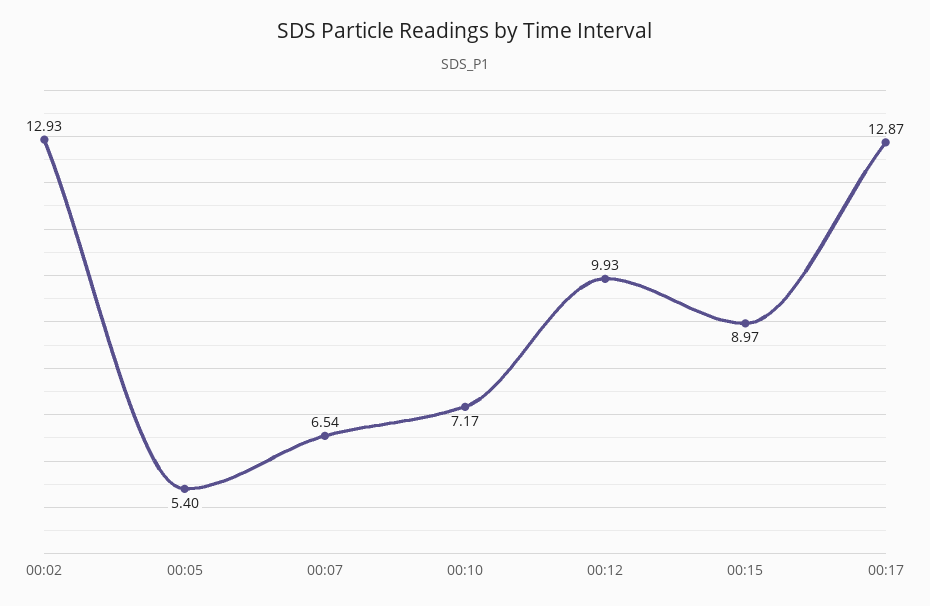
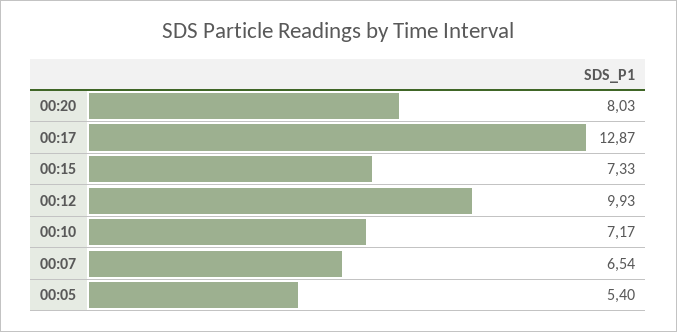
00:02: 12.93 -> none
00:15: 8.97 -> 7.33
00:20: none -> 8.03

